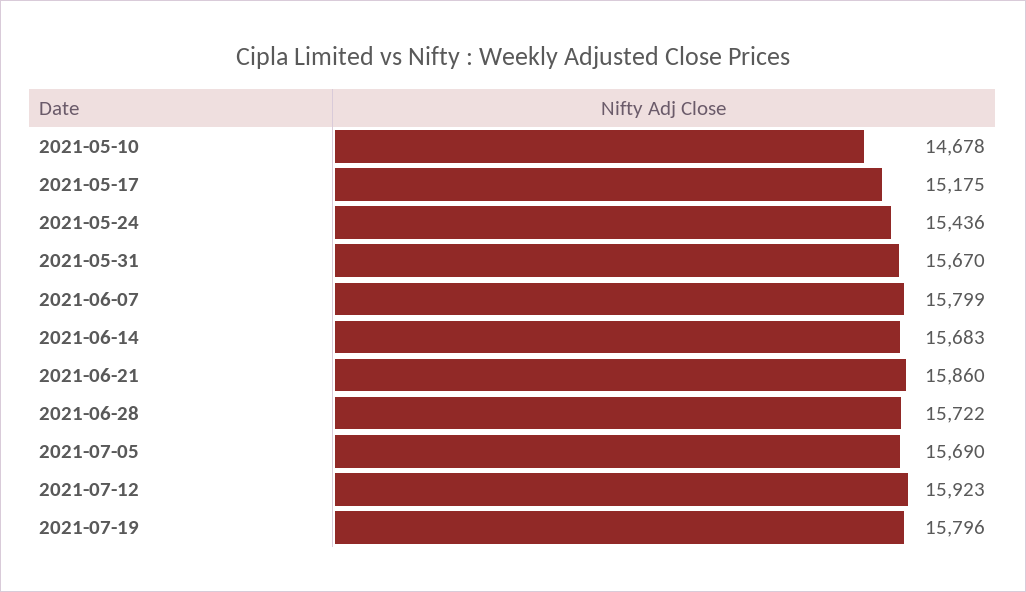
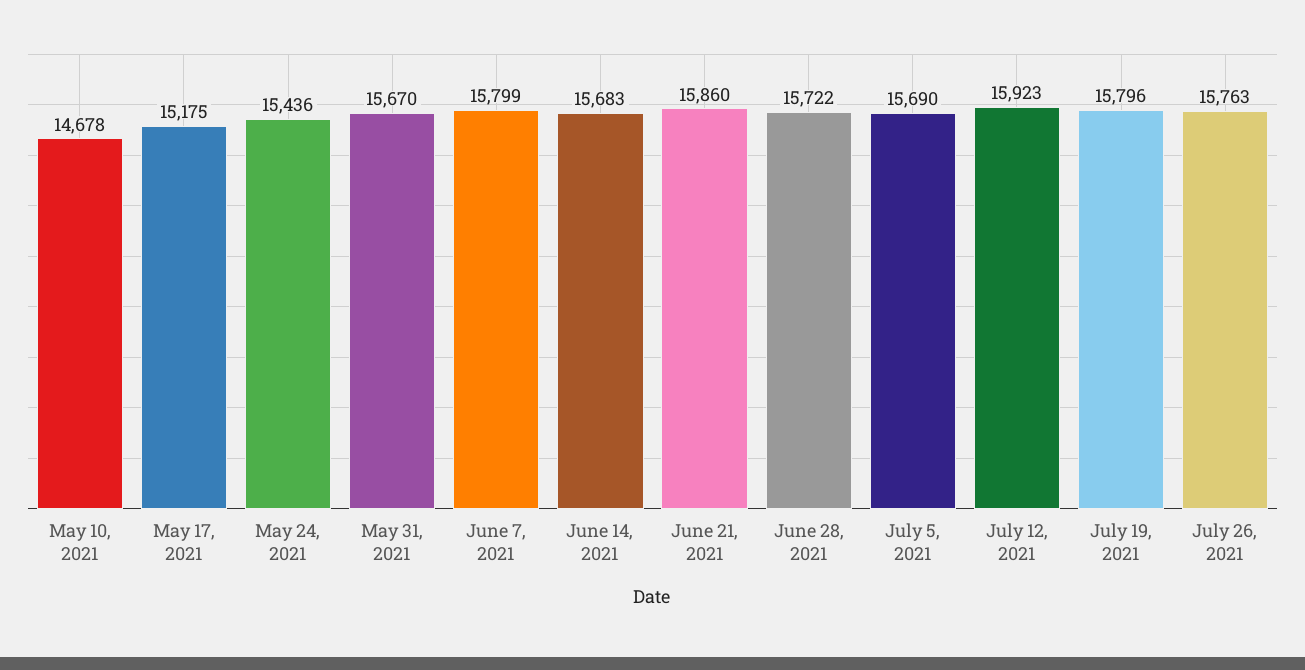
July 26, 2021: none -> 15763

